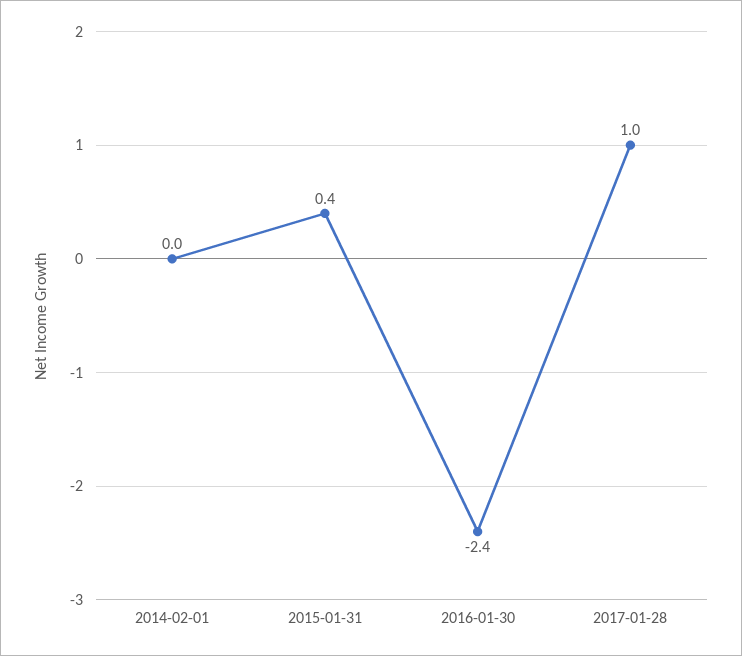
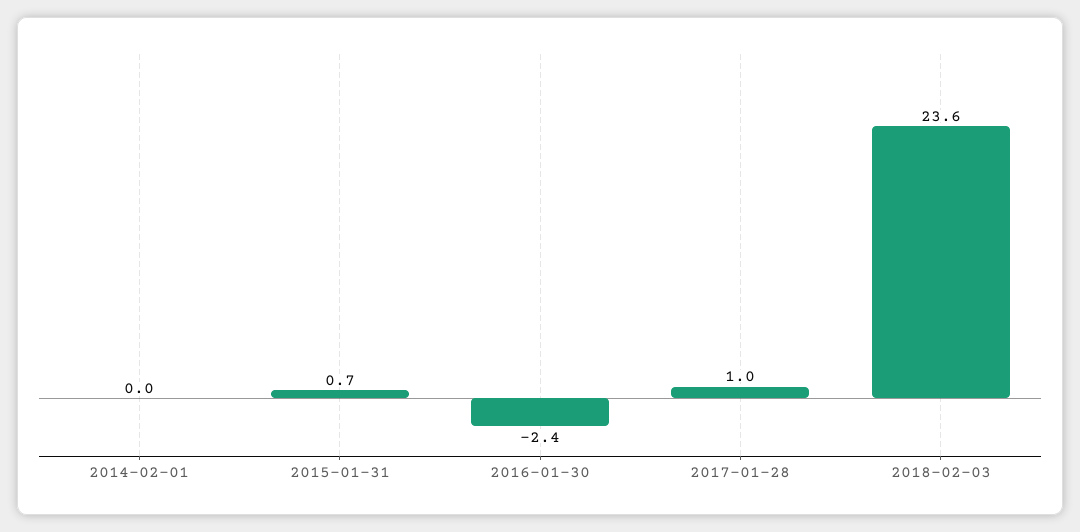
2015-01-31: 0.4 -> 0.7
2018-02-03: none -> 23.6

